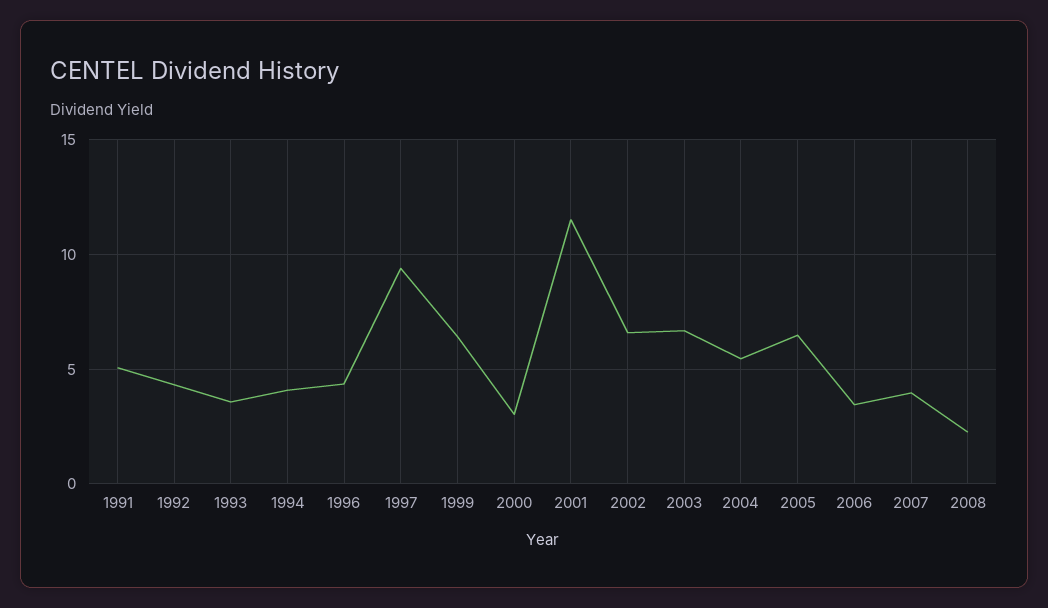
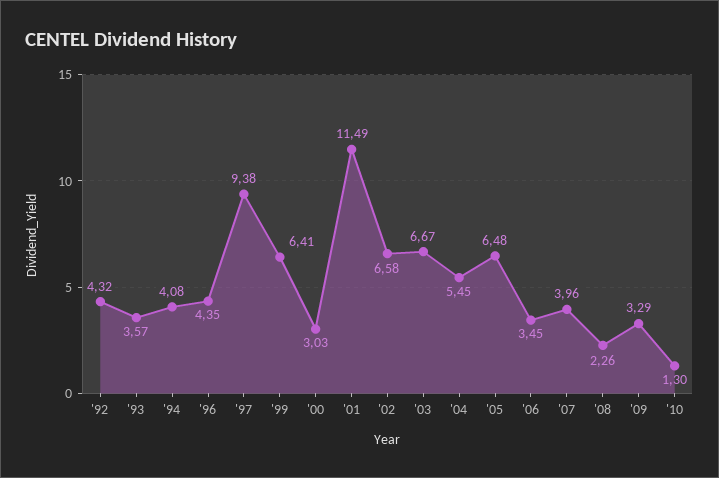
1991: 5 -> none
'09: none -> 3.29
'10: none -> 1.3

